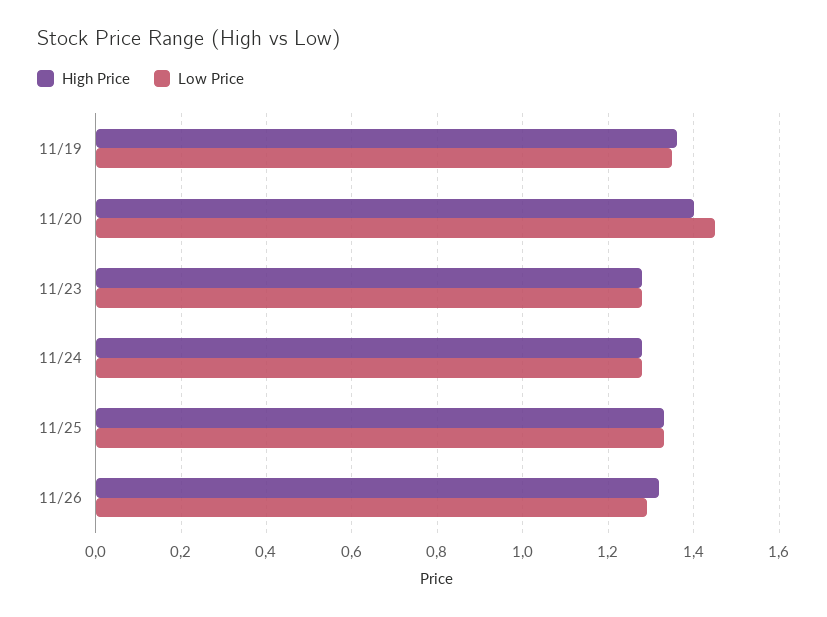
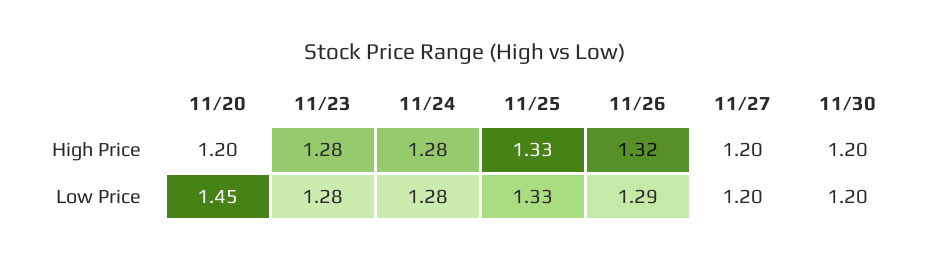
High Price, 11/19: 1.35 -> none
Low Price, 11/19: 1.35 -> none
High Price, 11/20: 1.4 -> 1.2
High Price, 11/27: none -> 1.2
High Price, 11/30: none -> 1.2
Low Price, 11/27: none -> 1.2
Low Price, 11/30: none -> 1.2

